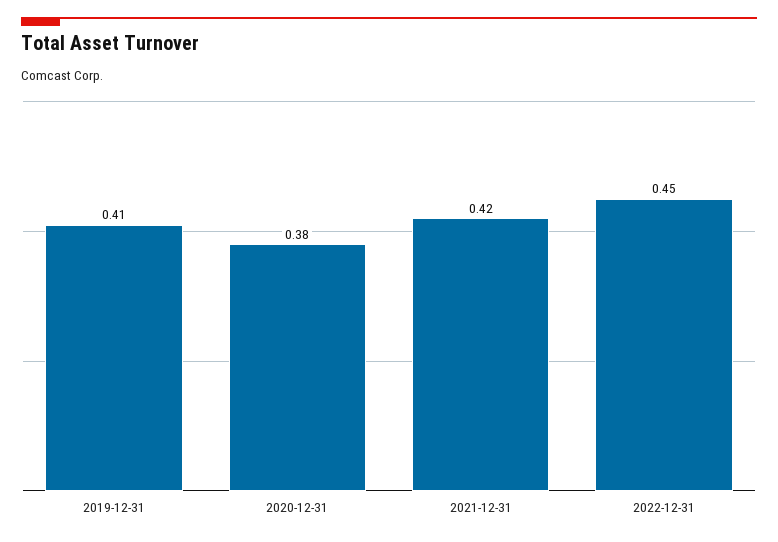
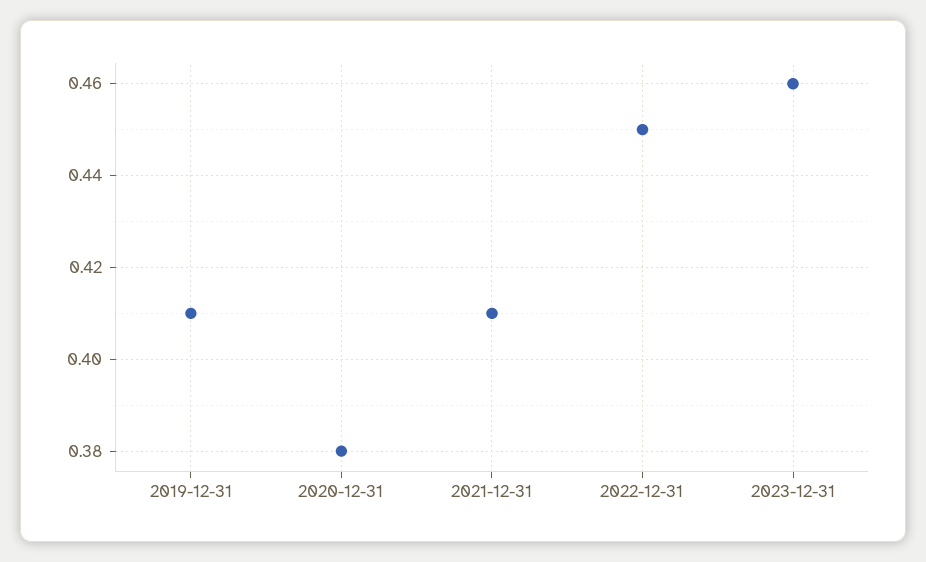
2021-12-31: 0.42 -> 0.41
2023-12-31: none -> 0.46

